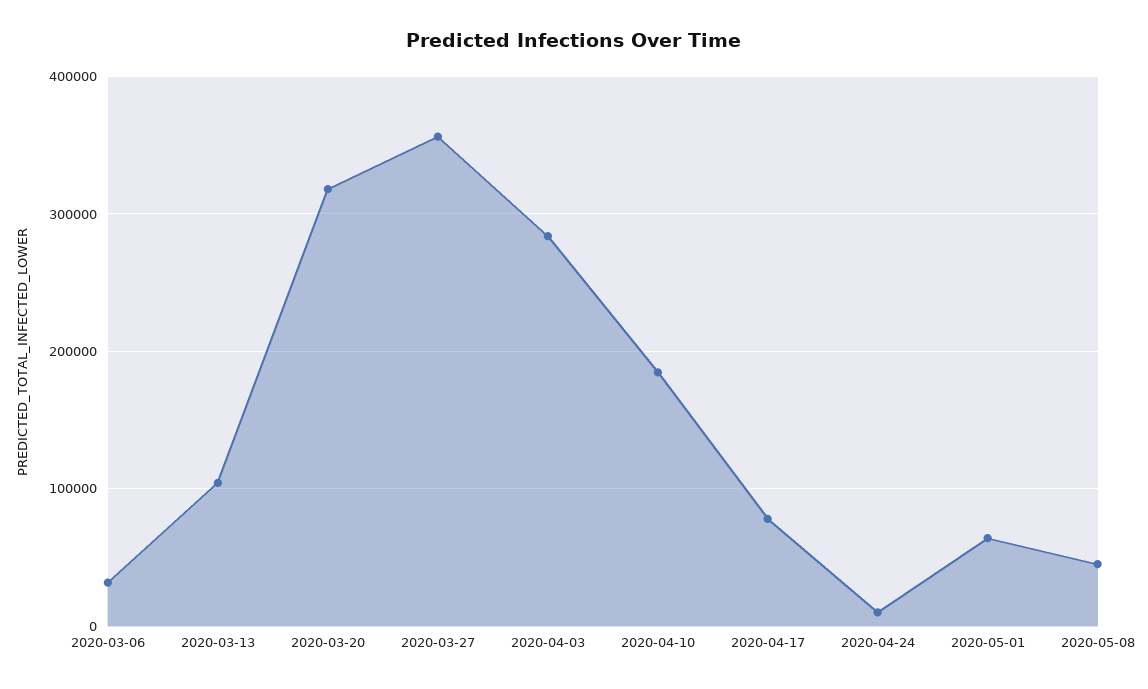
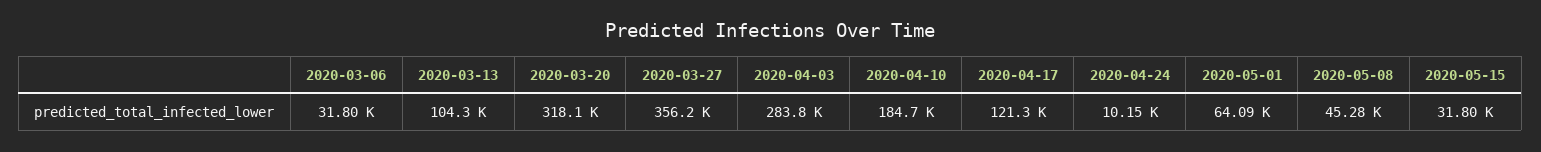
2020-04-17: 80000 -> 121300
2020-05-15: none -> 31800

